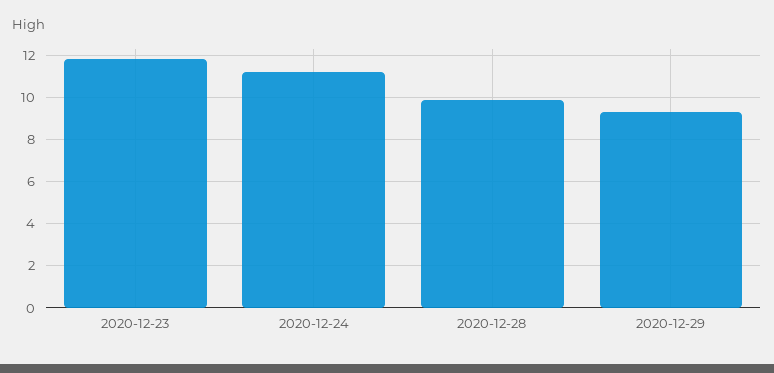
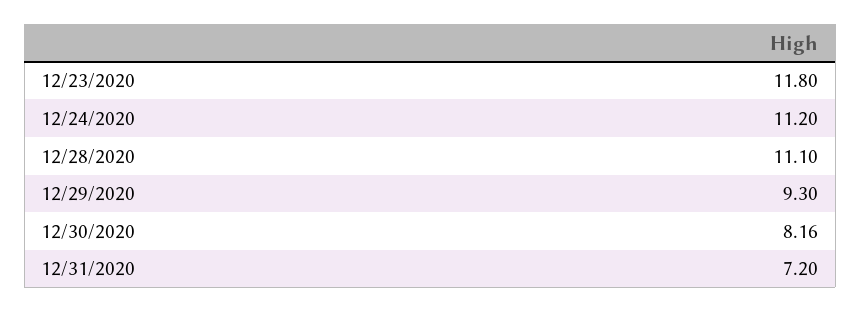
2020-12-28: 10 -> 11.1
12/30/2020: none -> 8.16
12/31/2020: none -> 7.2

